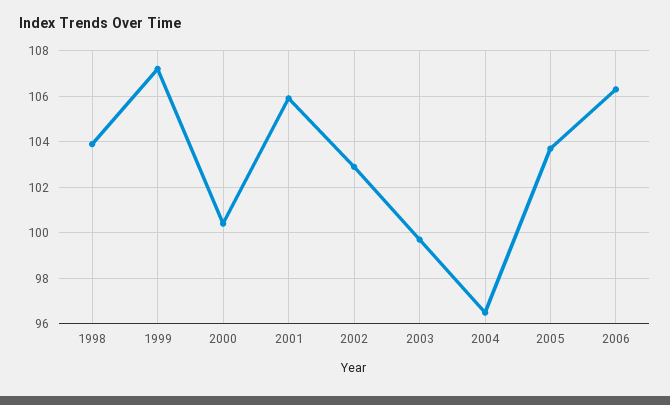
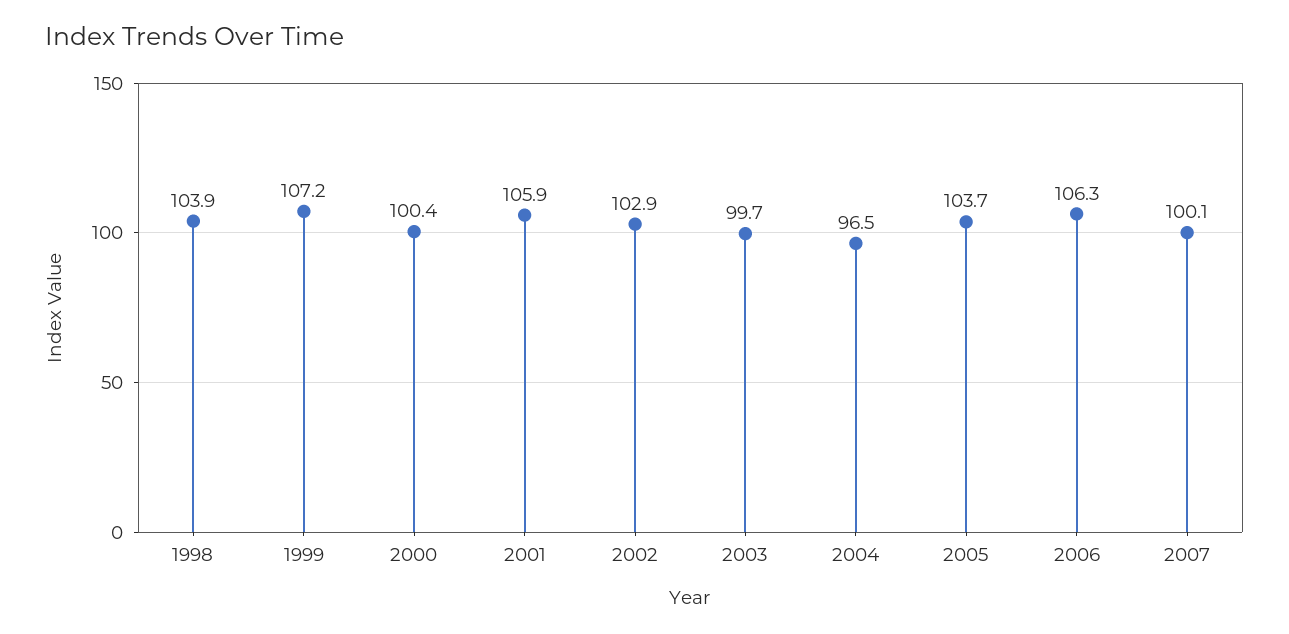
2007: none -> 100.1

